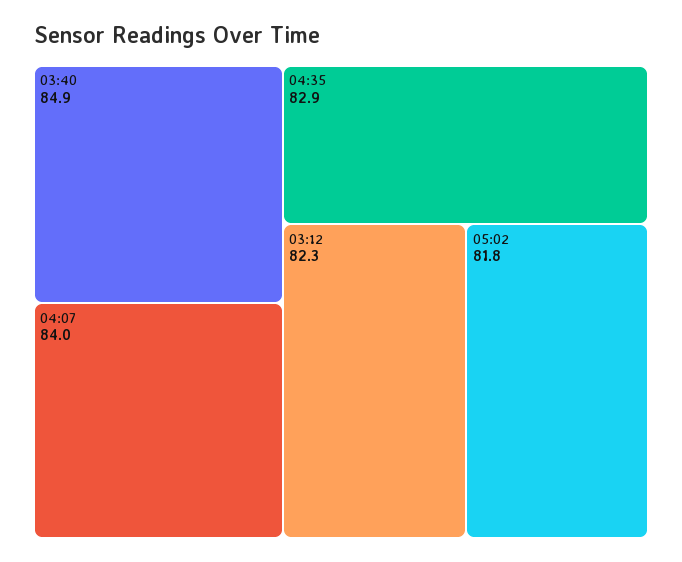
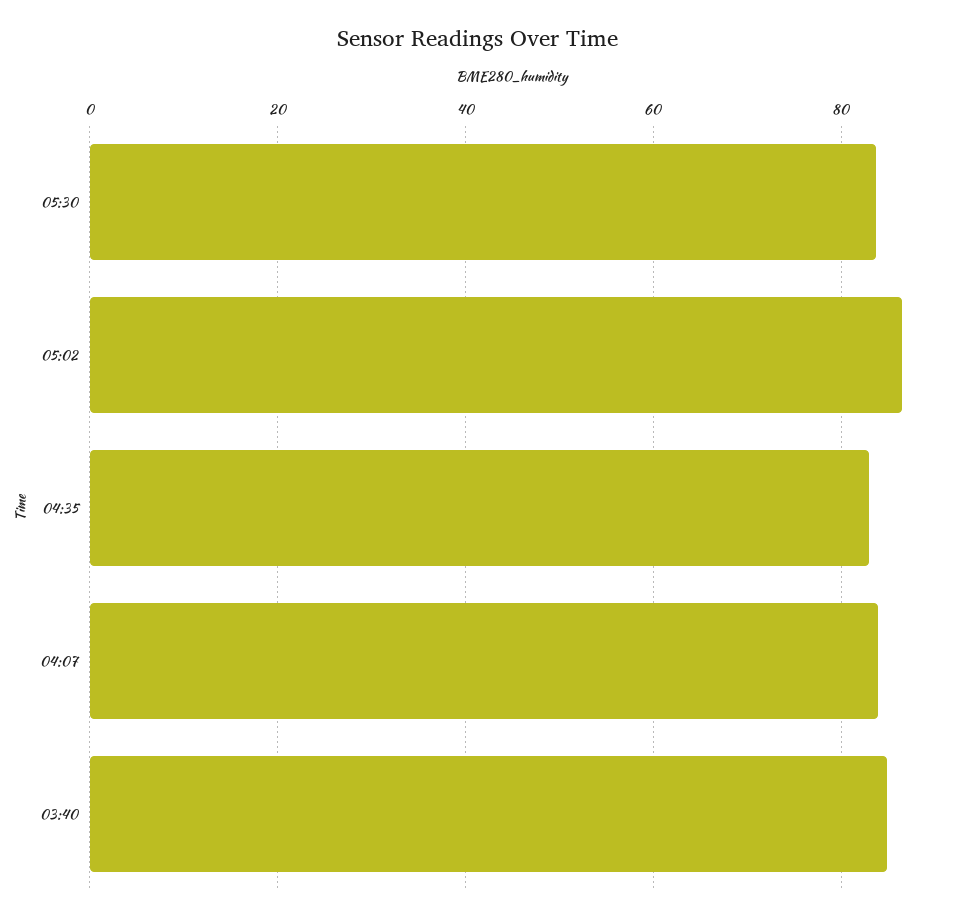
03:12: 82.3 -> none
05:02: 81.8 -> 86
05:30: none -> 84

